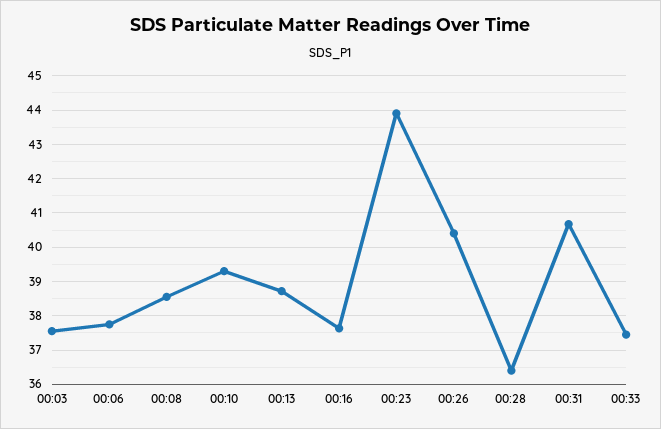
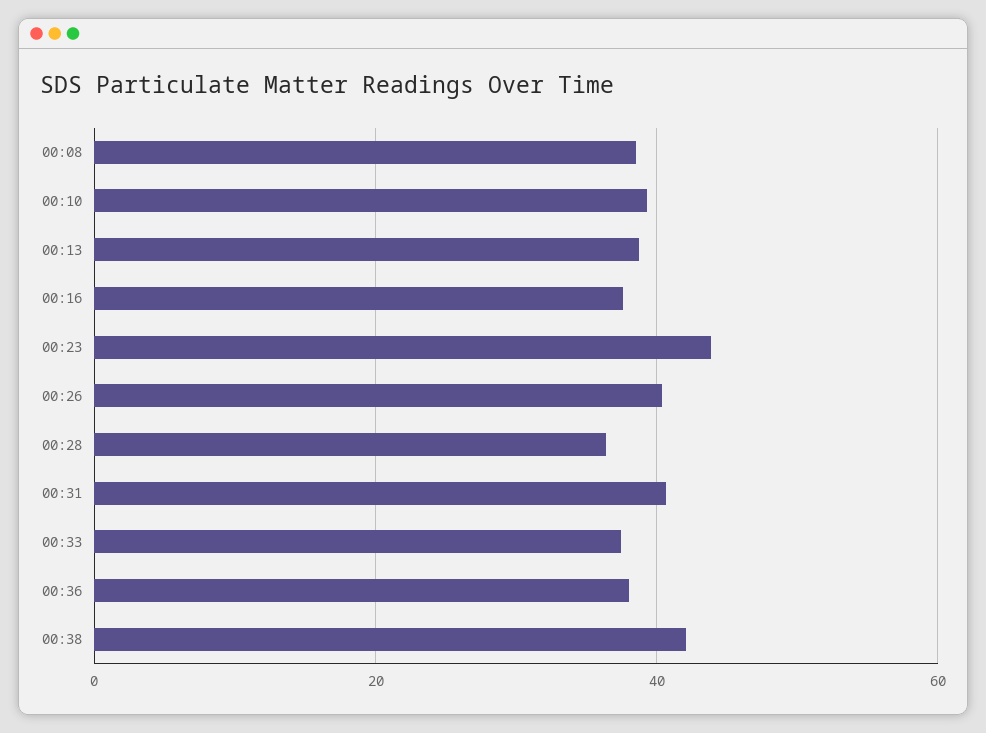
00:03: 37.6 -> none
00:06: 37.8 -> none
00:36: none -> 38
00:38: none -> 42

